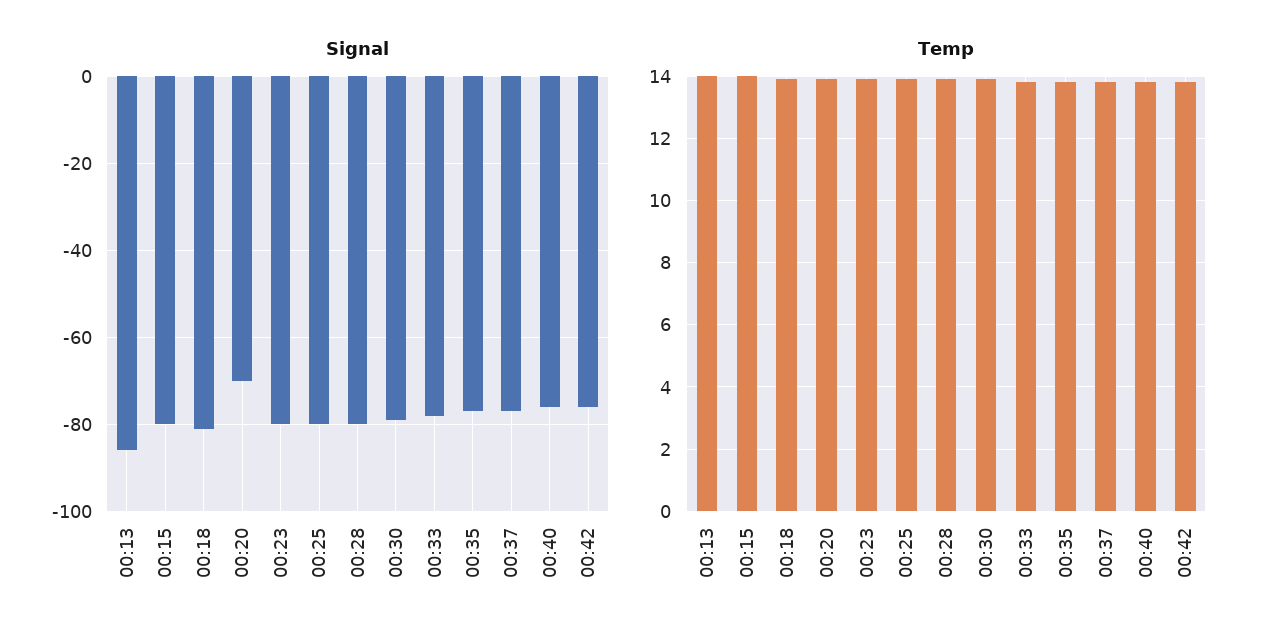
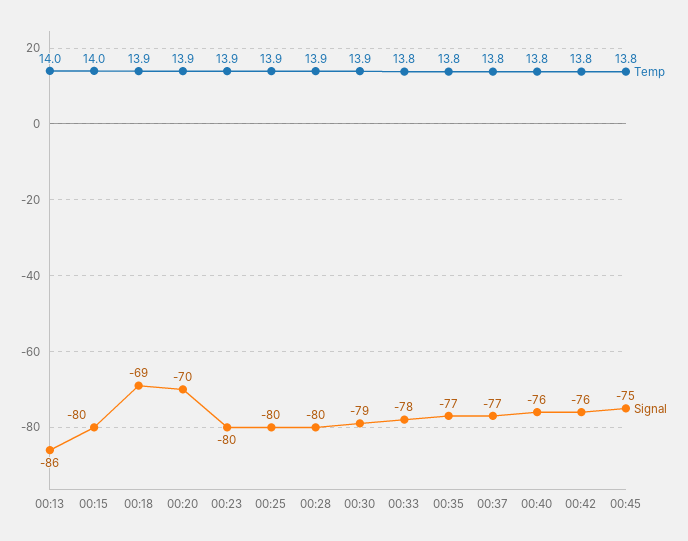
Signal, 00:18: -80 -> -69
Temp, 00:45: none -> 13.8
Signal, 00:45: none -> -75

